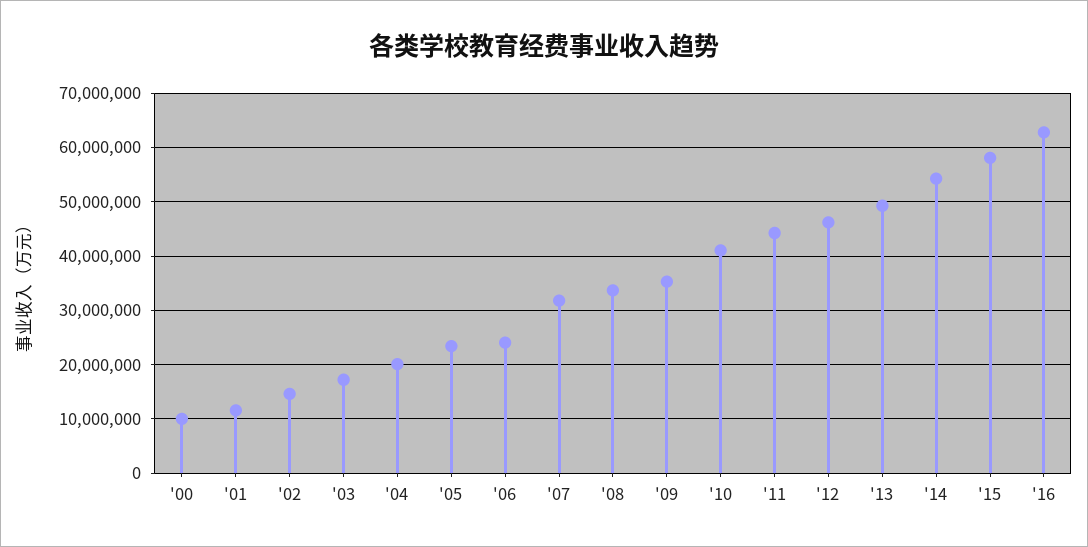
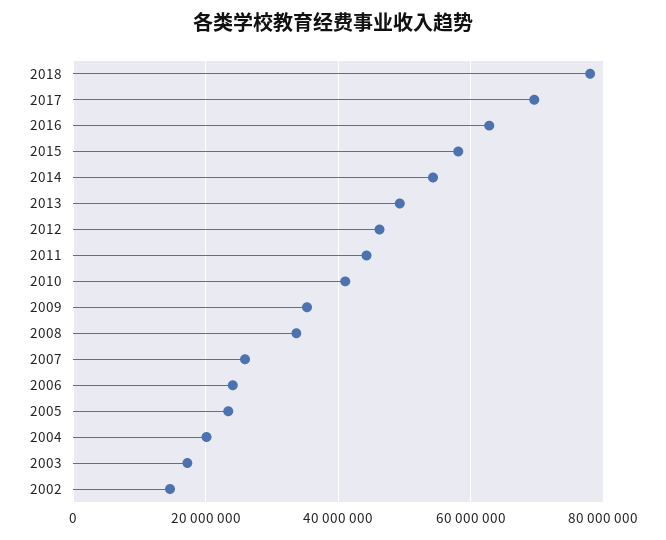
'00: 10000000 -> none
'01: 12000000 -> none
'07: 32000000 -> 26000000
2018: none -> 78000000
2017: none -> 70000000

